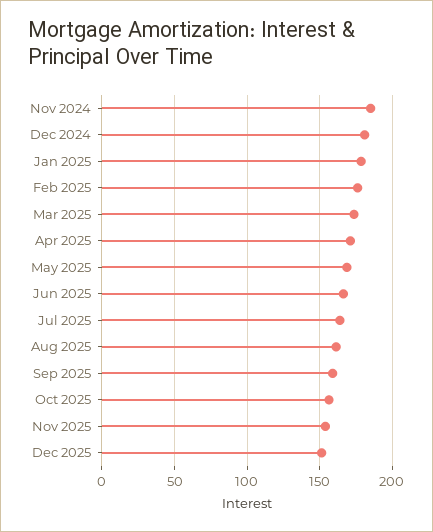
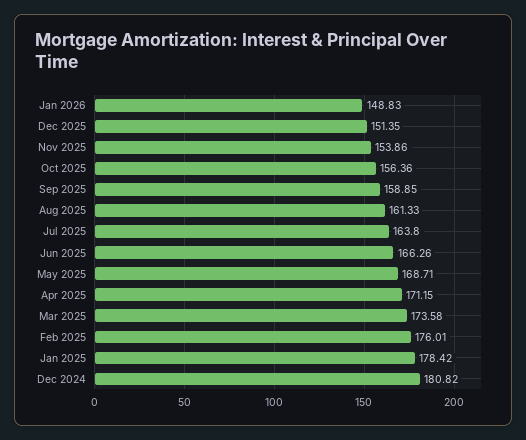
Nov 2024: 185 -> none
Jan 2026: none -> 148.83

